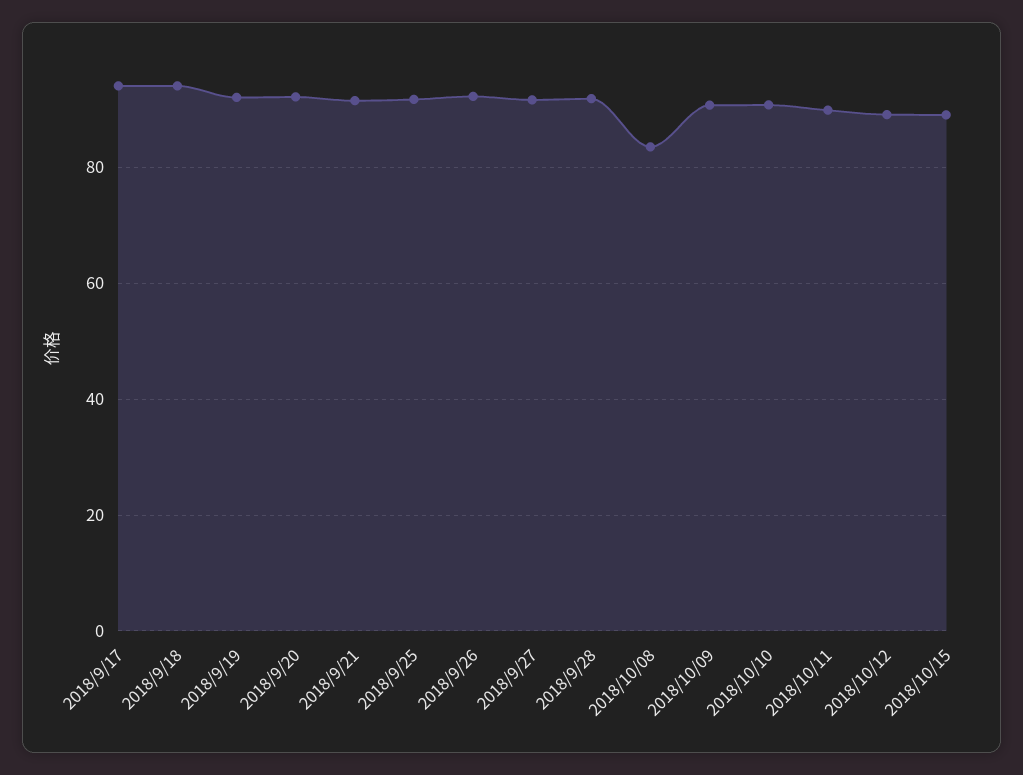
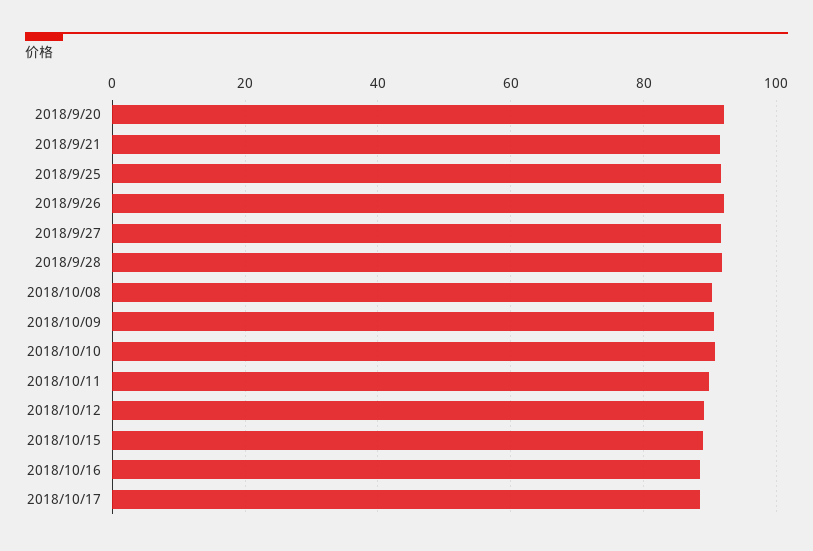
2018/9/17: 94 -> none
2018/9/18: 94 -> none
2018/9/19: 92 -> none
2018/10/08: 84 -> 90
2018/10/16: none -> 88
2018/10/17: none -> 88

